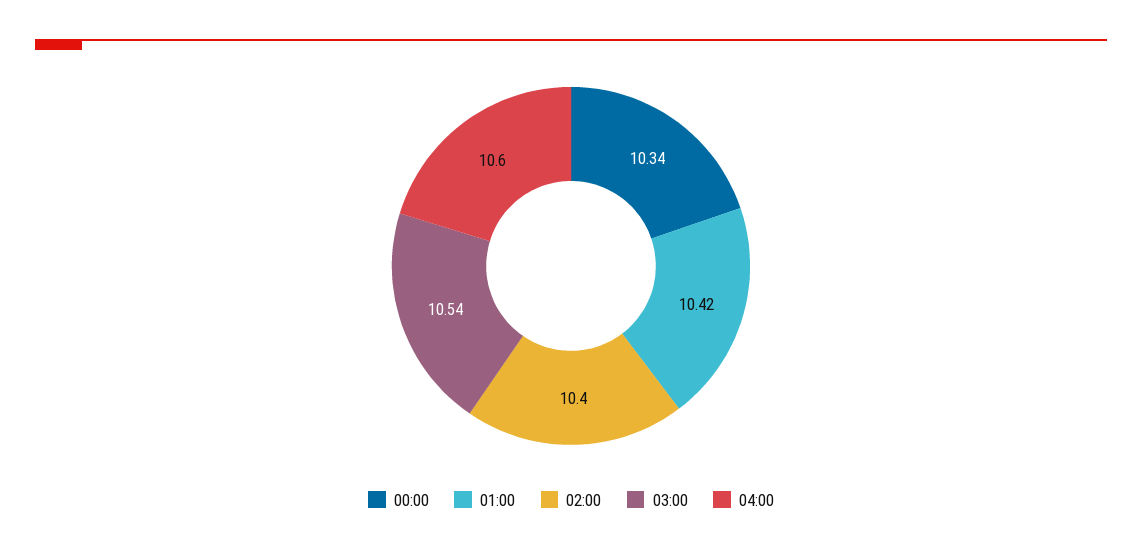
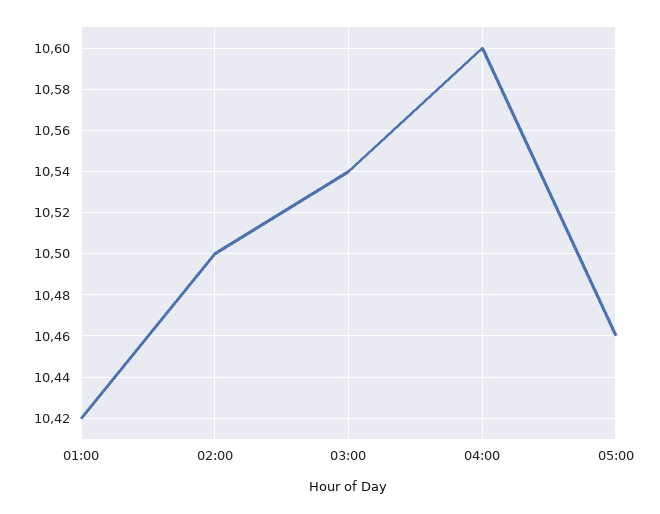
00:00: 10.34 -> none
02:00: 10.4 -> 10.5
05:00: none -> 10.46

